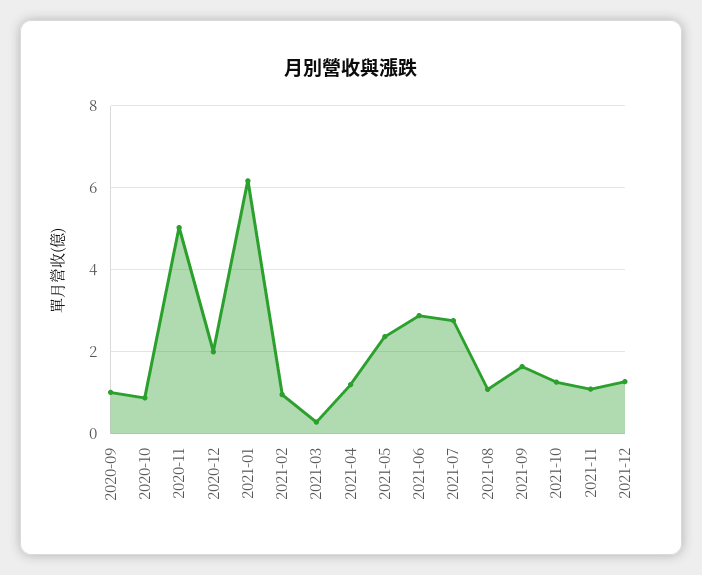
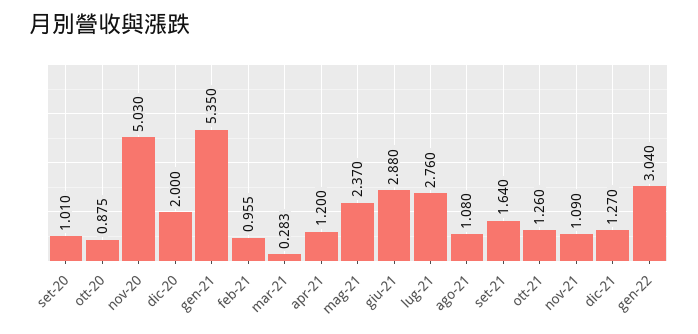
2021-01: 6.2 -> 5.35
gen-22: none -> 3.04

